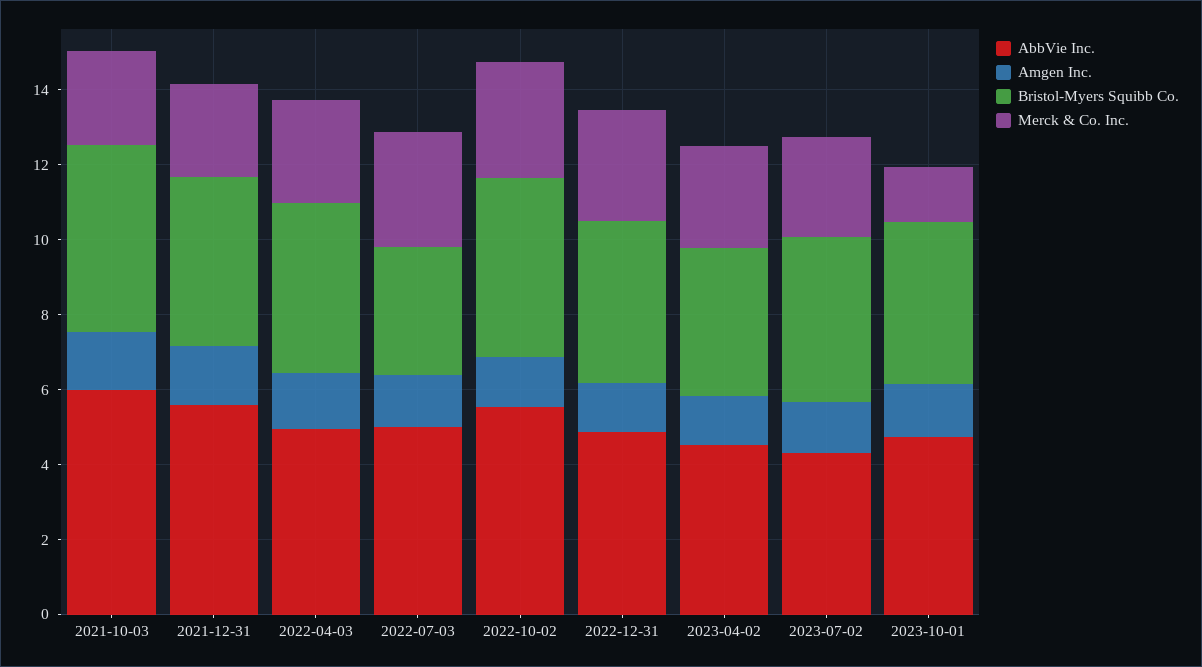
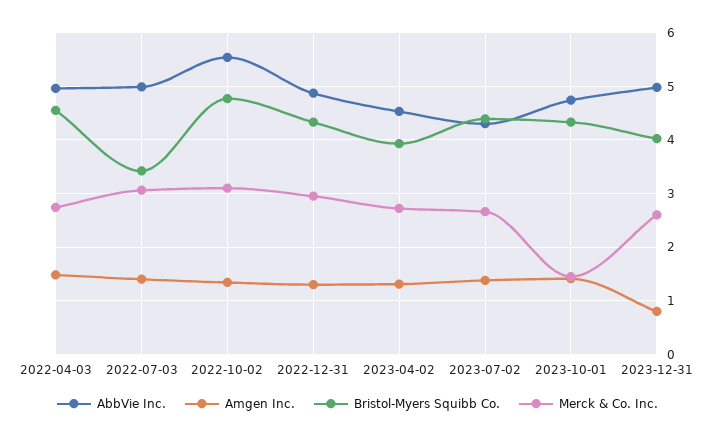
AbbVie Inc., 2021-10-03: 6 -> none
Amgen Inc., 2021-10-03: 1.5 -> none
Bristol-Myers Squibb Co., 2021-10-03: 5 -> none
Merck & Co. Inc., 2021-10-03: 2.5 -> none
AbbVie Inc., 2021-12-31: 5.5 -> none
Amgen Inc., 2021-12-31: 1.5 -> none
Bristol-Myers Squibb Co., 2021-12-31: 4.5 -> none
Merck & Co. Inc., 2021-12-31: 2.5 -> none
AbbVie Inc., 2023-12-31: none -> 5
Amgen Inc., 2023-12-31: none -> 0.8
Bristol-Myers Squibb Co., 2023-12-31: none -> 4
Merck & Co. Inc., 2023-12-31: none -> 2.6

